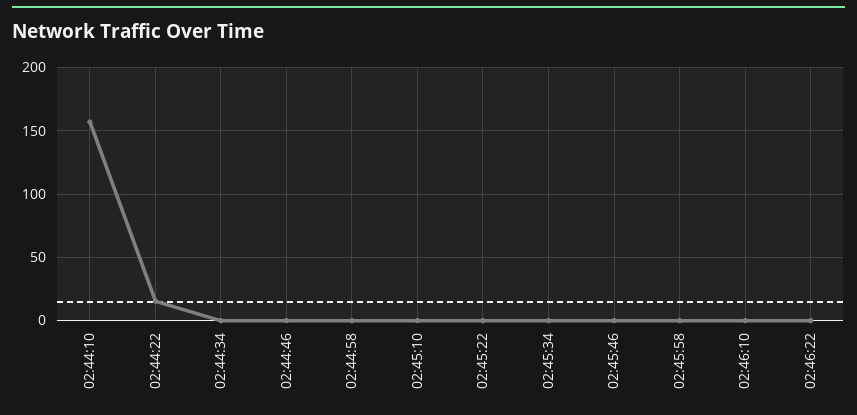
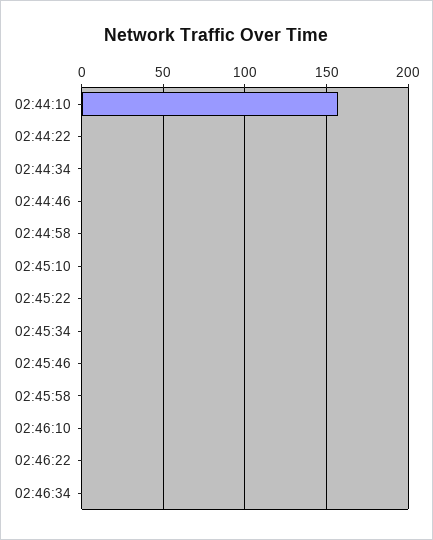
02:44:22: 15 -> 0
02:46:34: none -> 0

